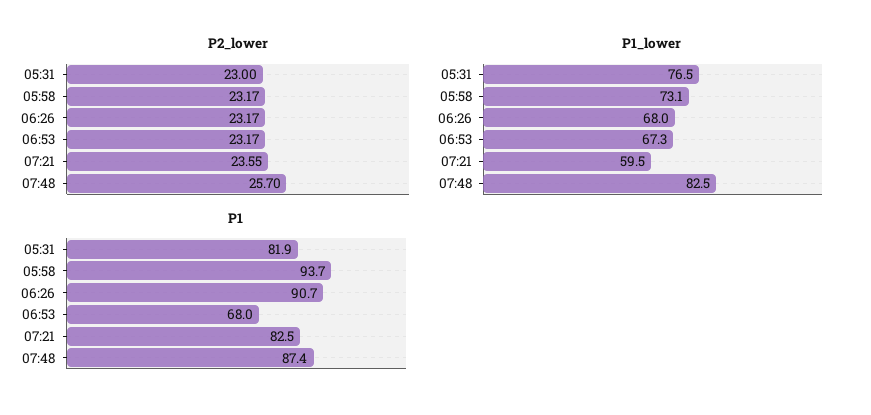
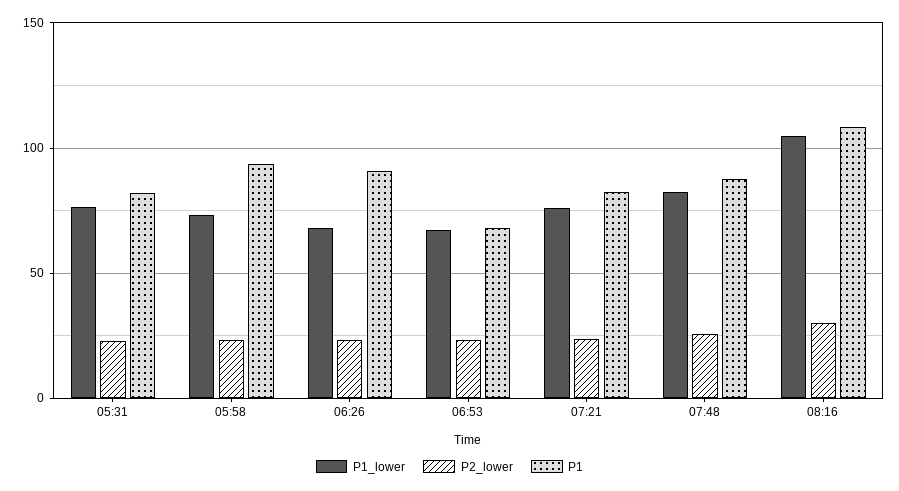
P1_lower, 07:21: 59.5 -> 75
P1_lower, 08:16: none -> 105
P2_lower, 08:16: none -> 30
P1, 08:16: none -> 110

